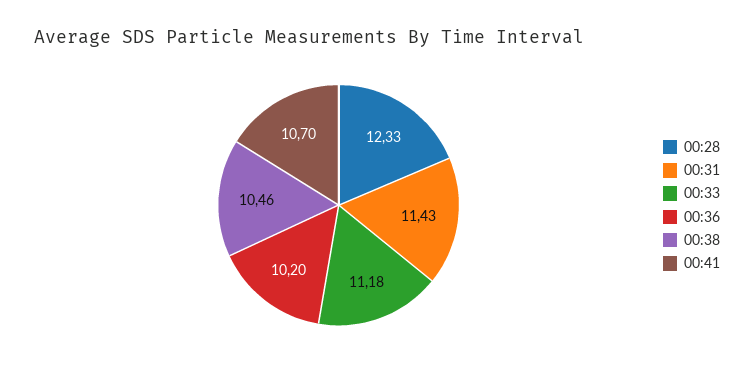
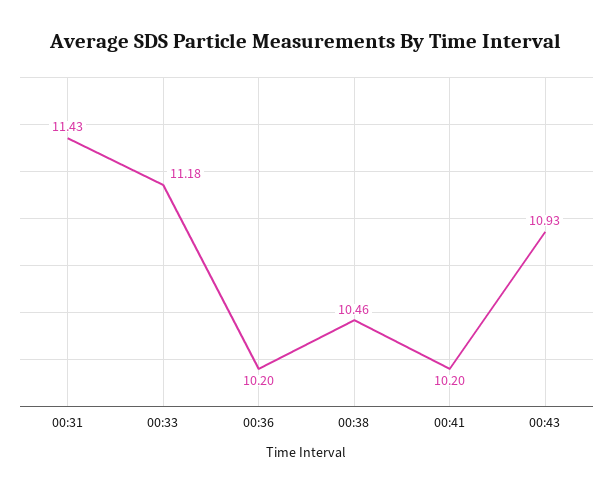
00:28: 12.33 -> none
00:41: 10.7 -> 10.2
00:43: none -> 10.93

